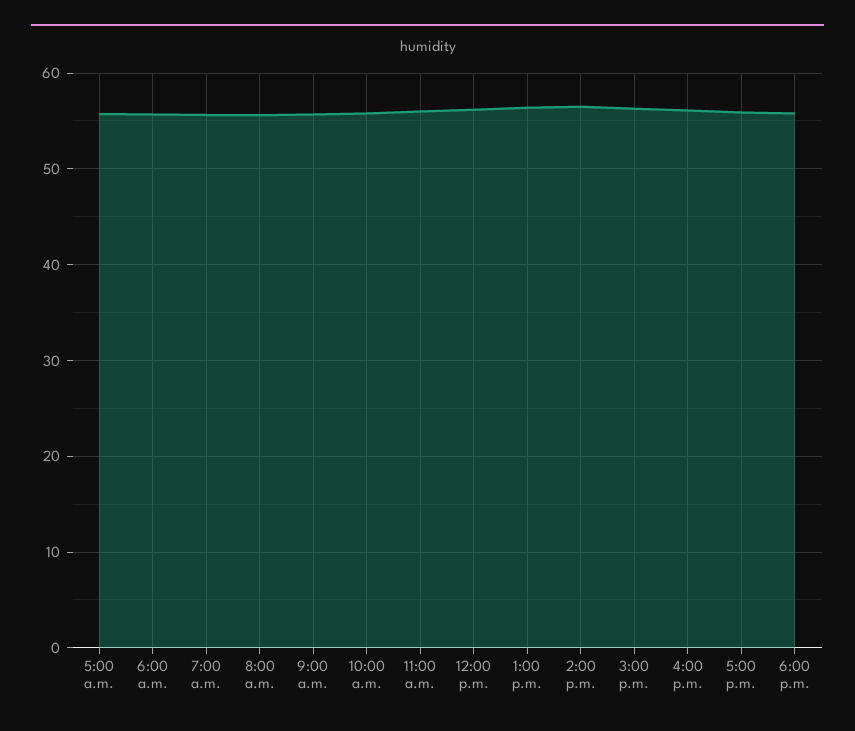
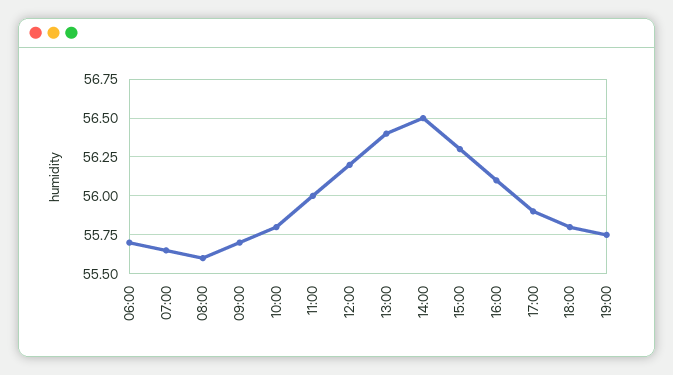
5:00 a.m.: 56 -> none
19:00: none -> 55.75

